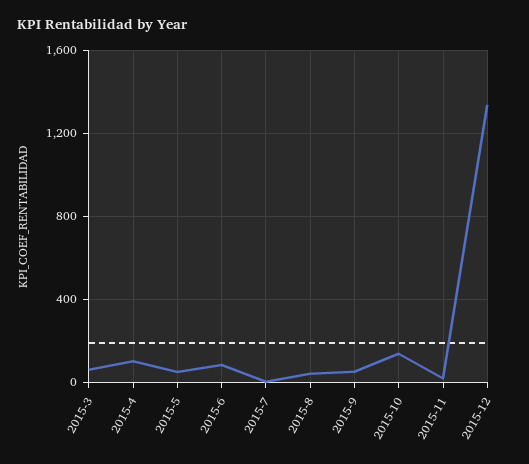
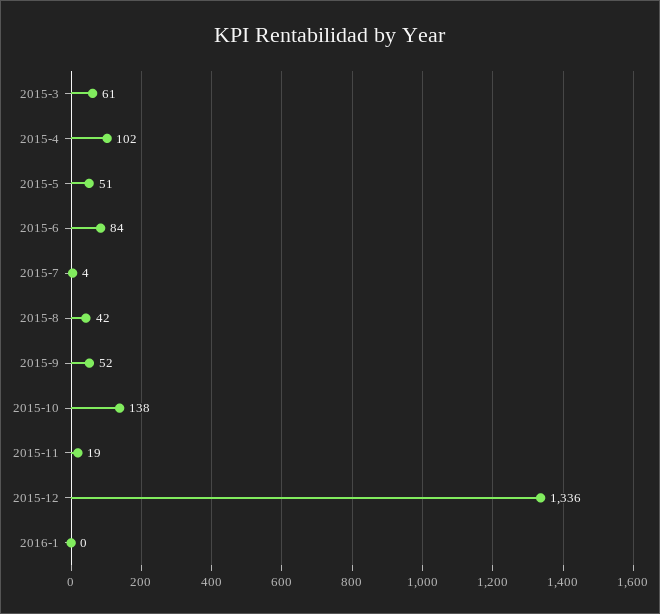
2016-1: none -> 0

